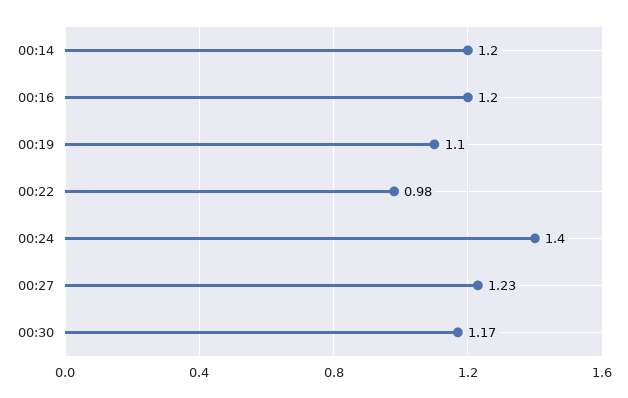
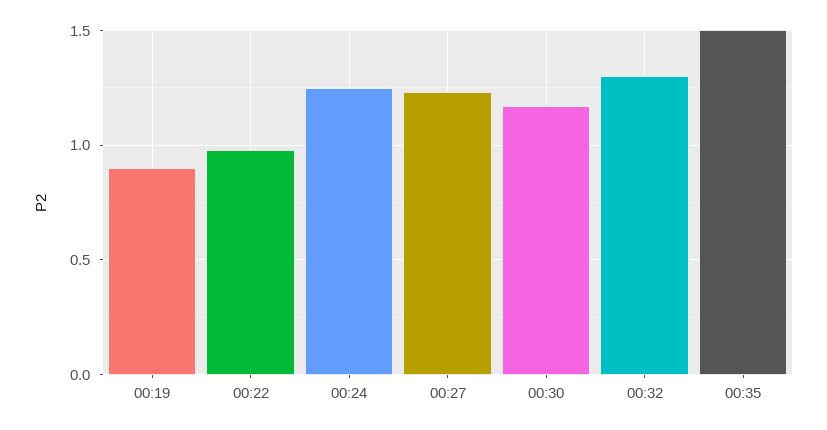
00:14: 1.2 -> none
00:16: 1.2 -> none
00:19: 1.1 -> 0.9
00:24: 1.4 -> 1.25
00:32: none -> 1.3
00:35: none -> 1.5

